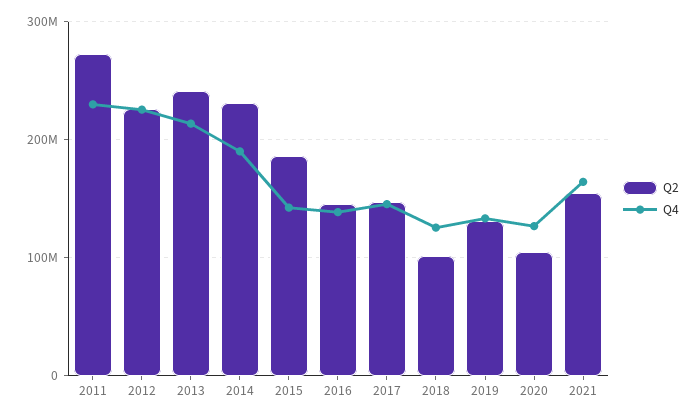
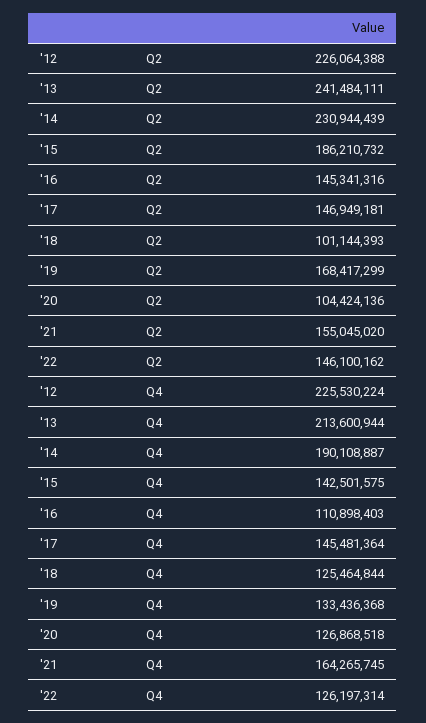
Q2, 2011: 270000000 -> none
Q4, 2011: 230000000 -> none
Q4, 2016: 140000000 -> 110898403
Q2, 2019: 130000000 -> 168417299
Q2, '22: none -> 146100162
Q4, '22: none -> 126197314

